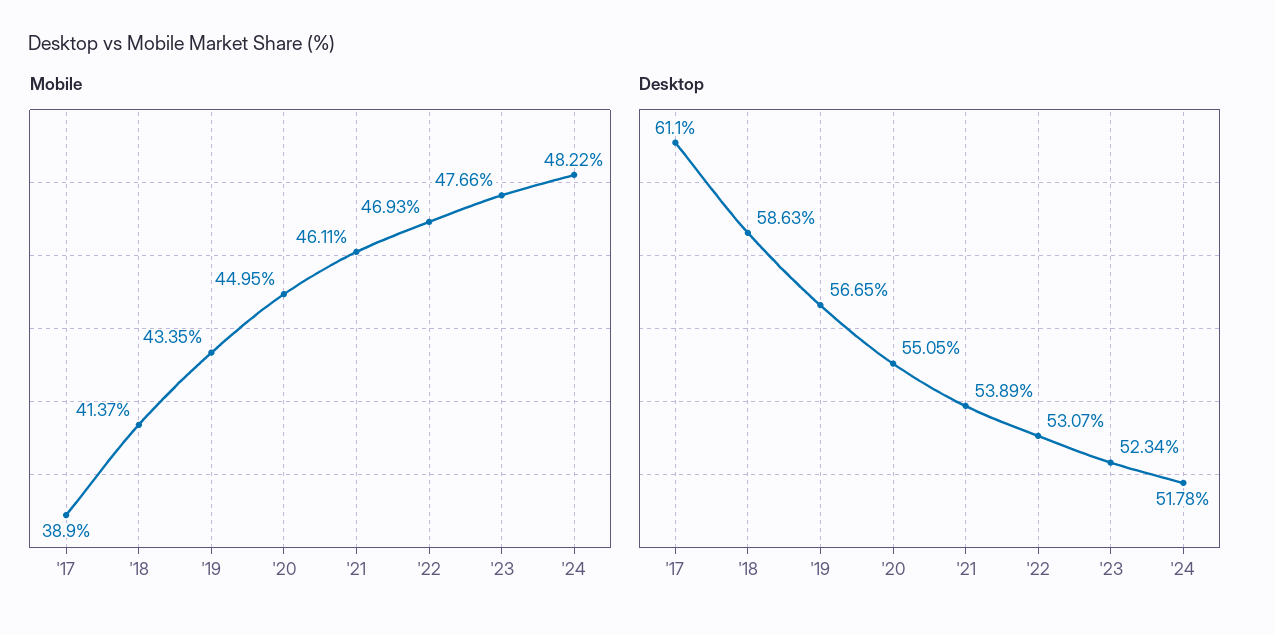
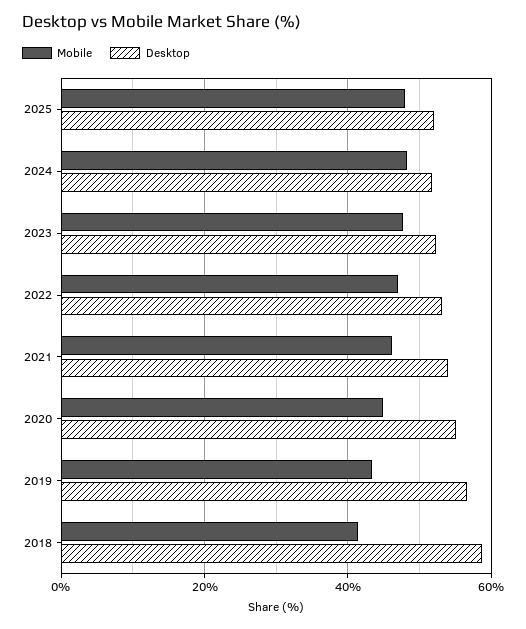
Mobile, '17: 38.9 -> none
Desktop, '17: 61.1 -> none
Mobile, 2025: none -> 48
Desktop, 2025: none -> 52

